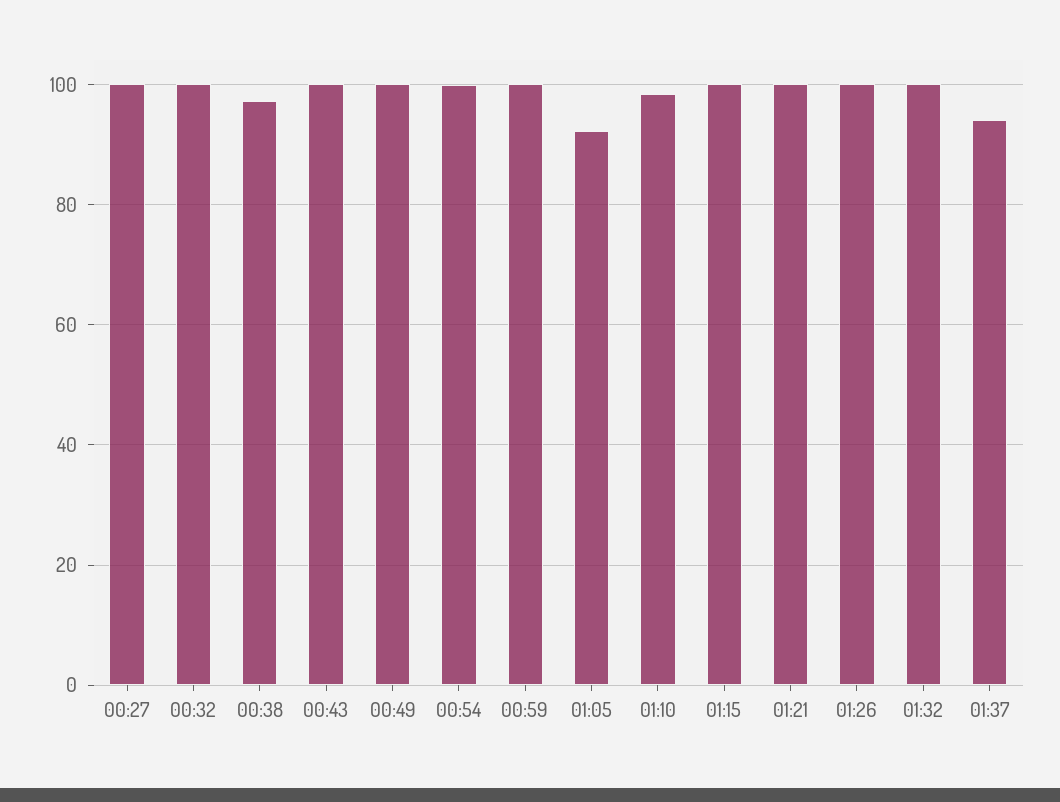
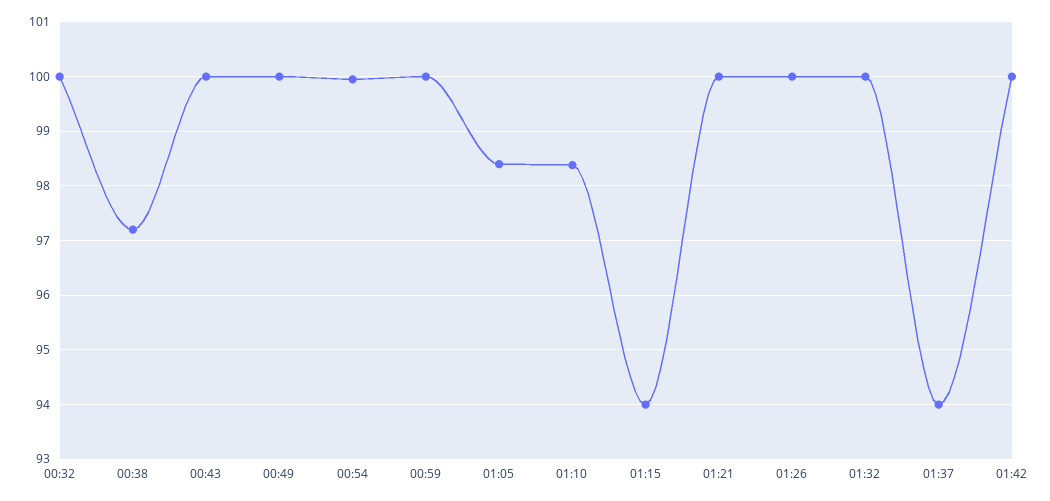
00:27: 100 -> none
01:05: 92 -> 98.4
01:15: 100 -> 94
01:42: none -> 100

